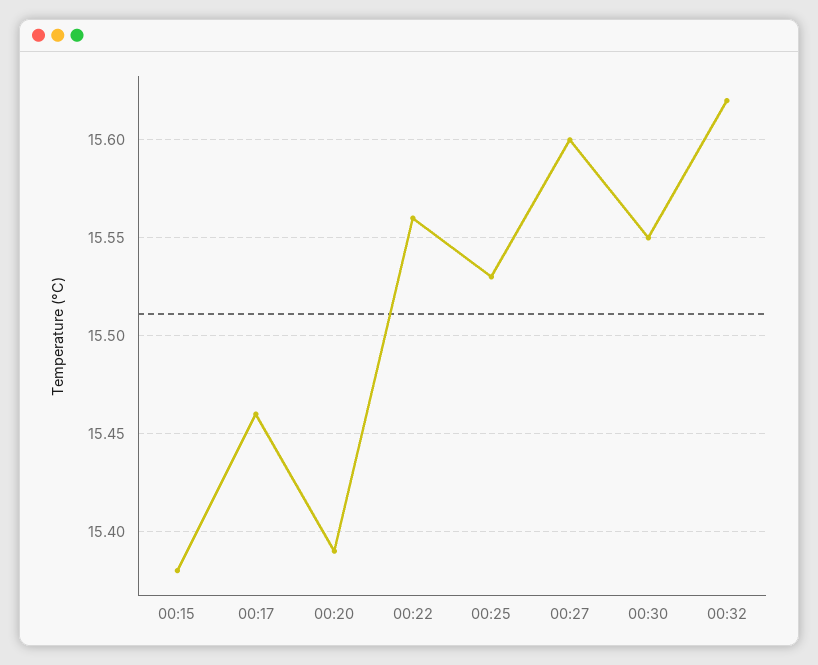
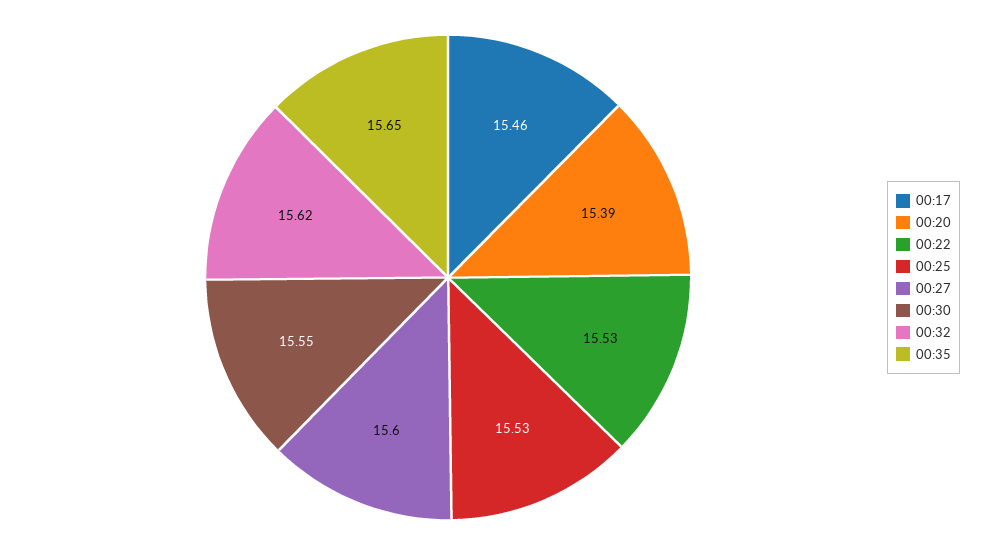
00:15: 15.38 -> none
00:22: 15.56 -> 15.53
00:35: none -> 15.65

